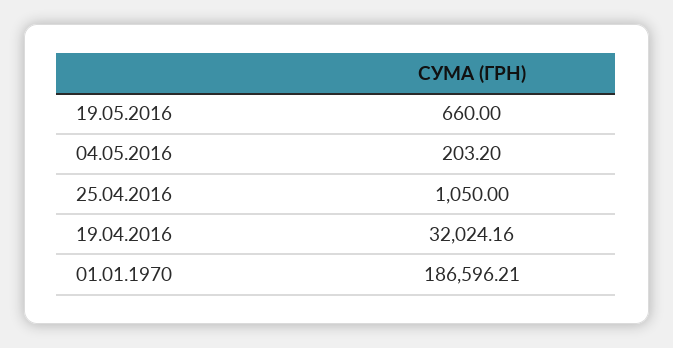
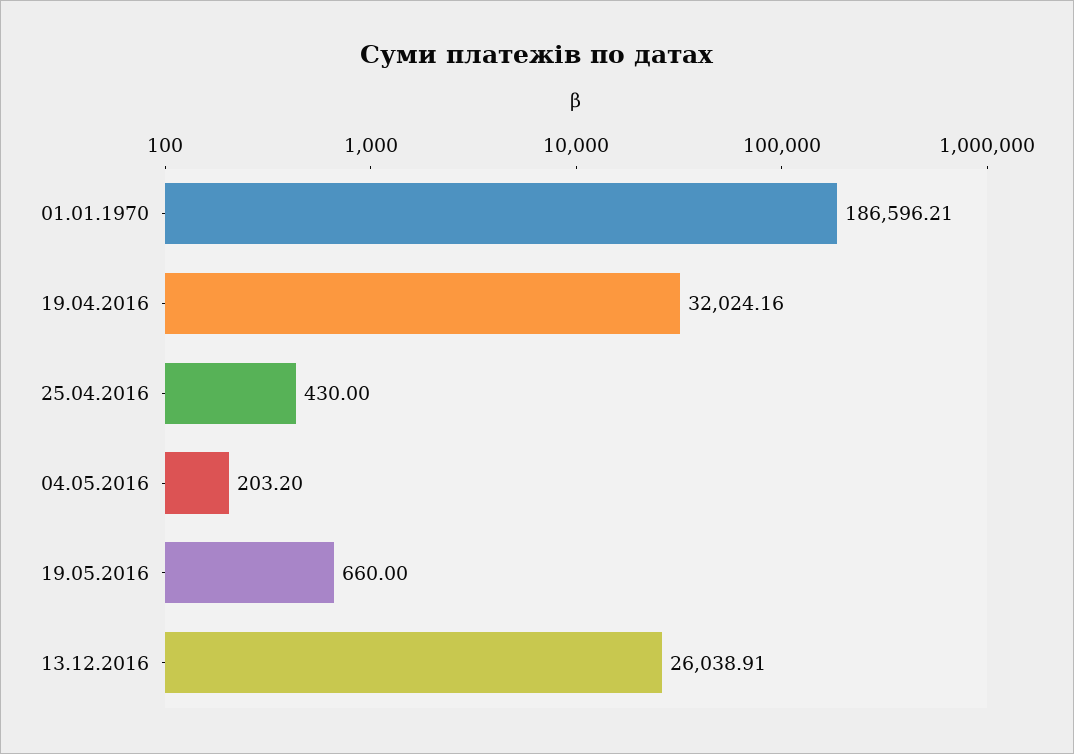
25.04.2016: 1050 -> 430
13.12.2016: none -> 26038.91

